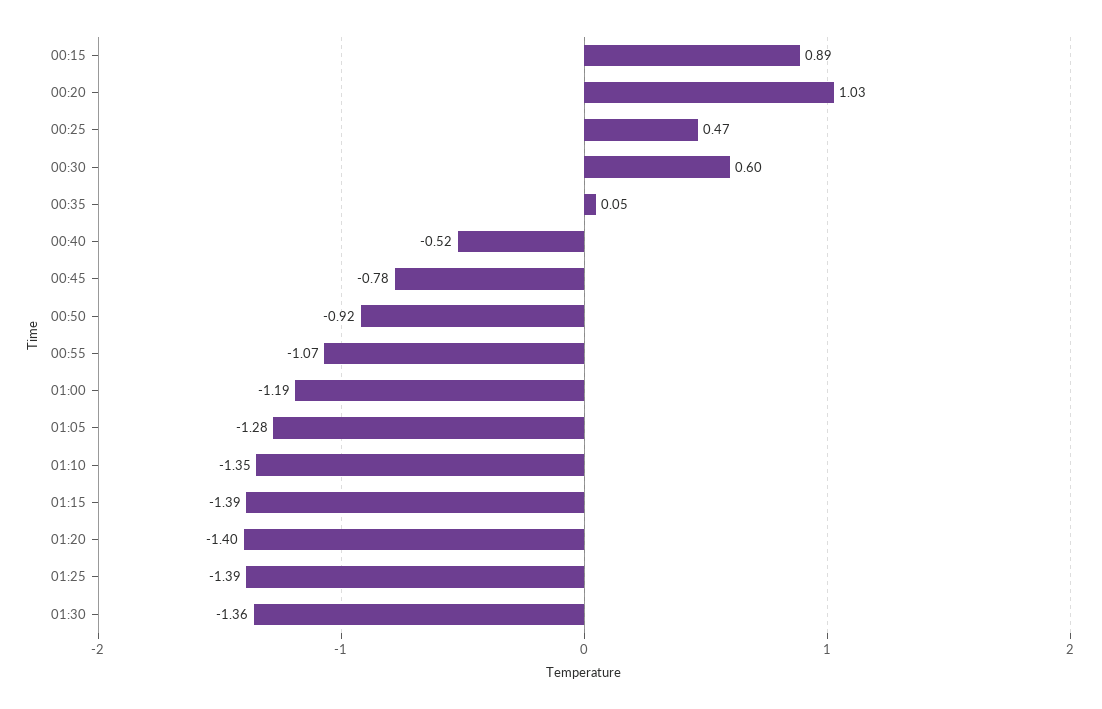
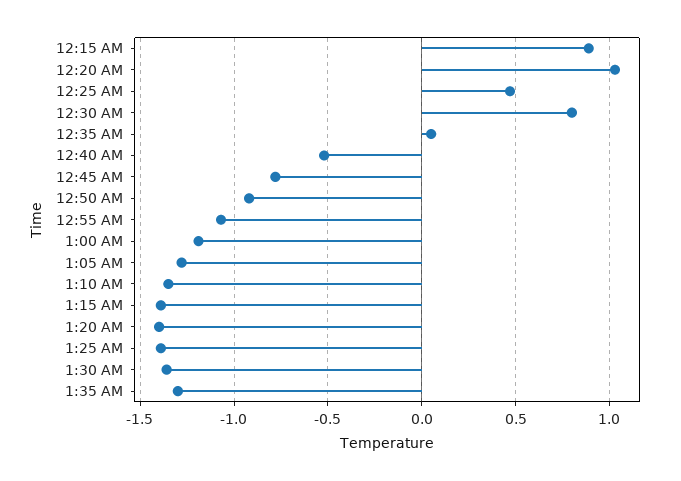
00:30: 0.6 -> 0.8
1:35 AM: none -> -1.3

